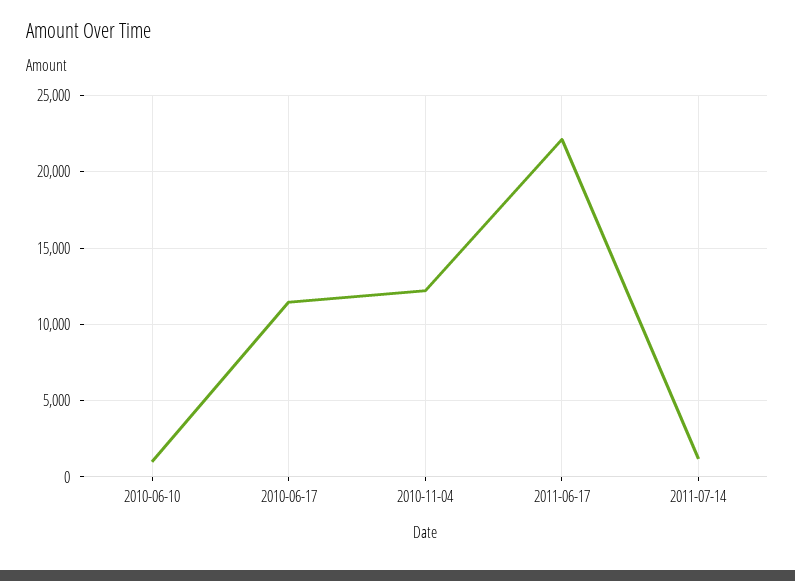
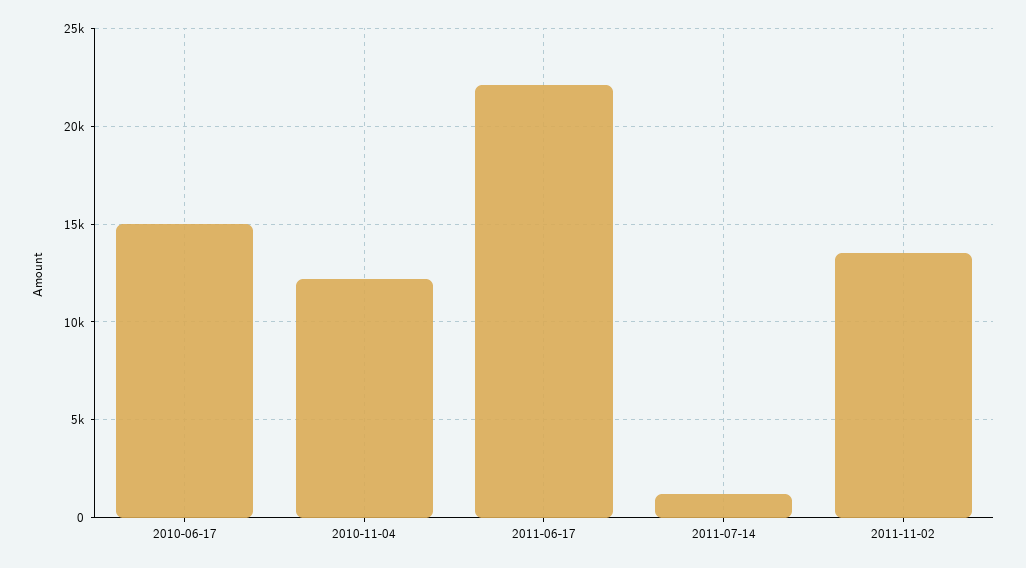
2010-06-10: 1000 -> none
2010-06-17: 11500 -> 15000
2011-11-02: none -> 13500

